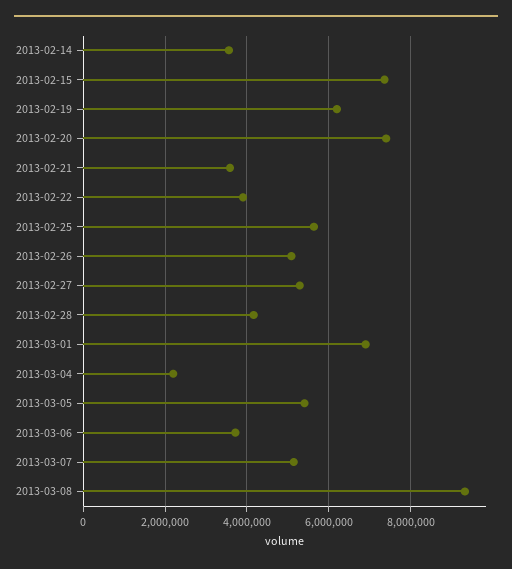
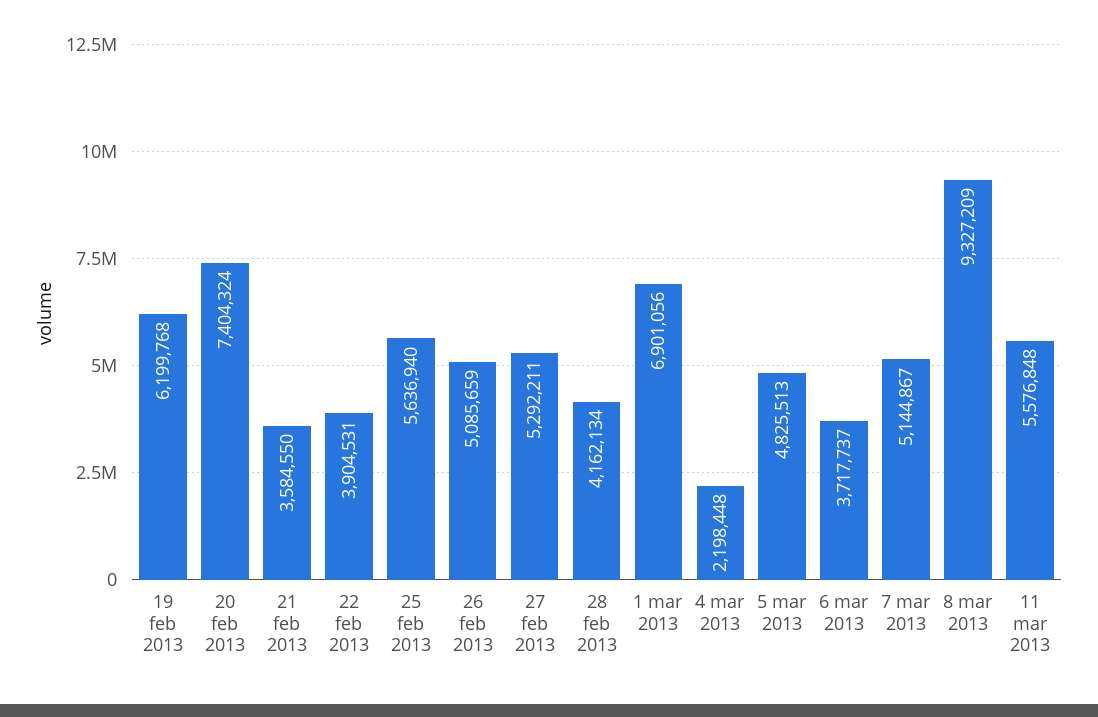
2013-02-14: 3600000 -> none
2013-02-15: 7400000 -> none
2013-03-05: 5400000 -> 4825513
11 mar 2013: none -> 5576848

